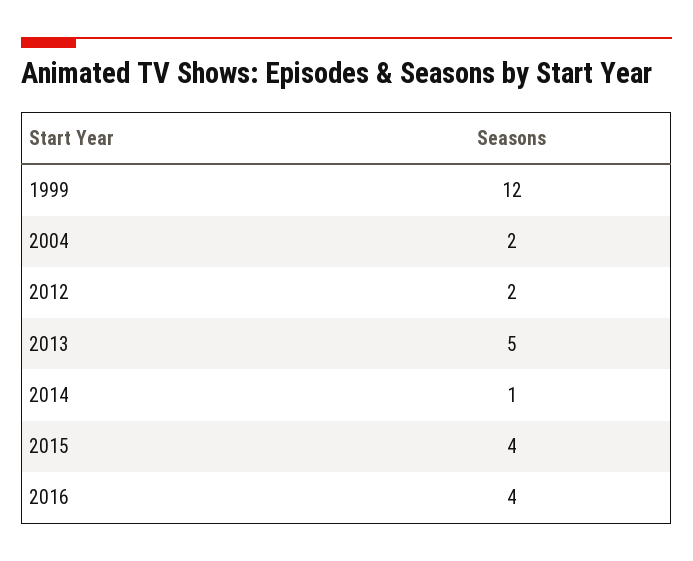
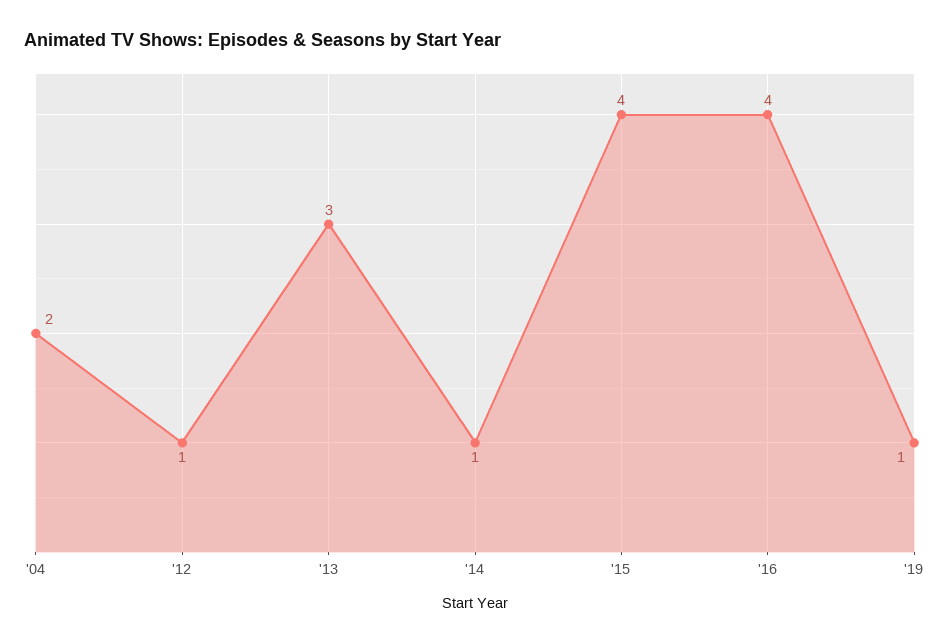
1999: 12 -> none
2012: 2 -> 1
2013: 5 -> 3
'19: none -> 1

